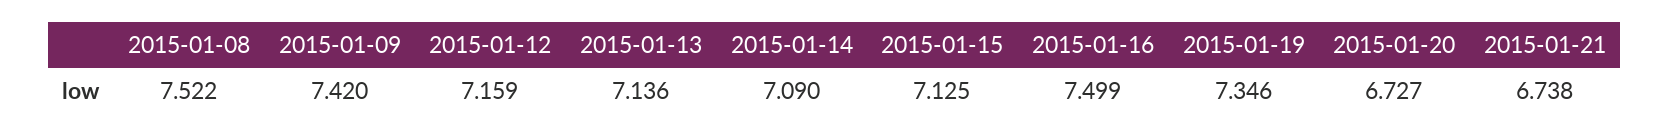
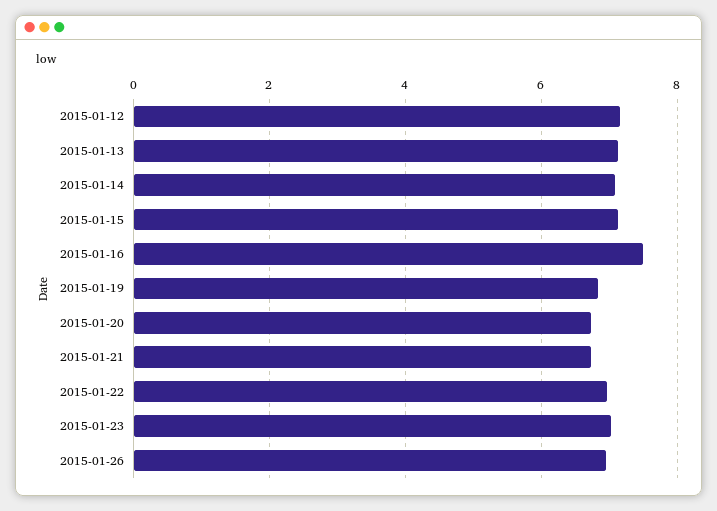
2015-01-08: 7.522 -> none
2015-01-09: 7.42 -> none
2015-01-19: 7.346 -> 6.8
2015-01-22: none -> 7
2015-01-23: none -> 7
2015-01-26: none -> 7

